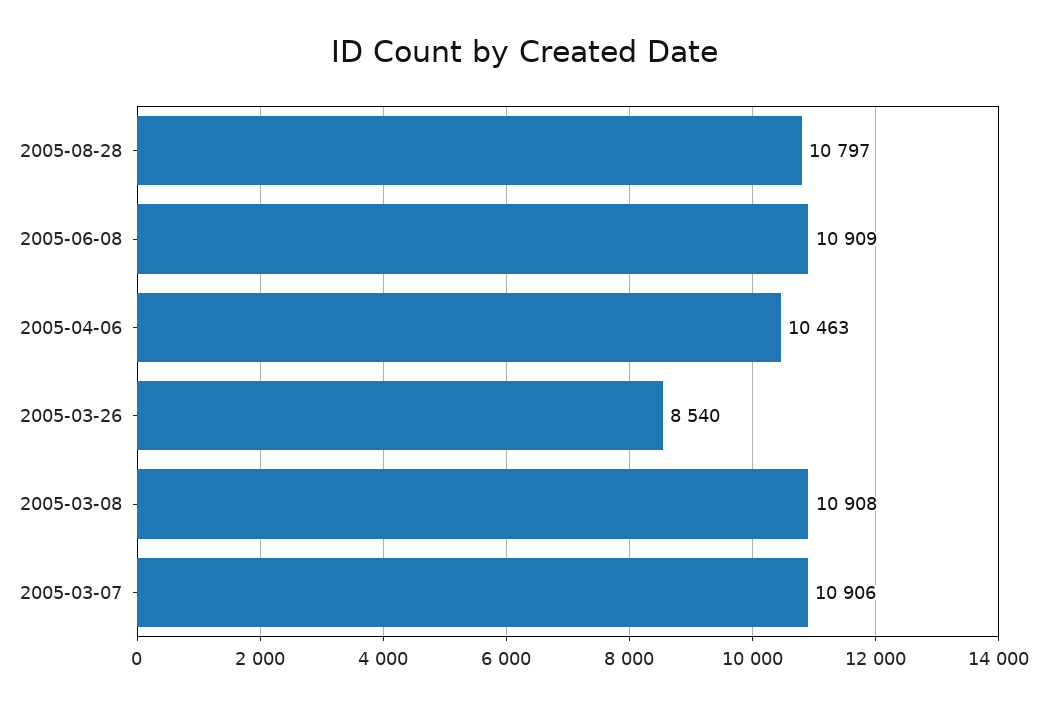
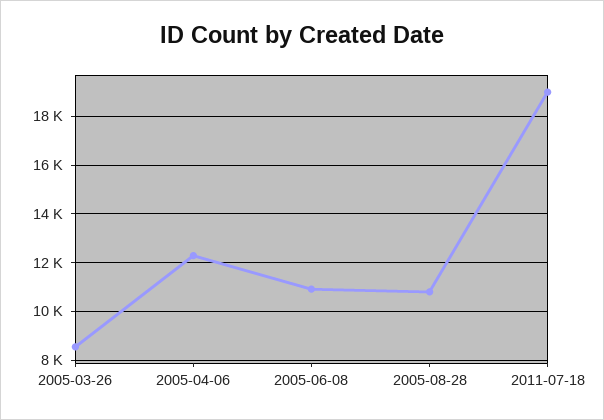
2005-04-06: 10463 -> 12250
2005-03-08: 10908 -> none
2005-03-07: 10906 -> none
2011-07-18: none -> 19000

